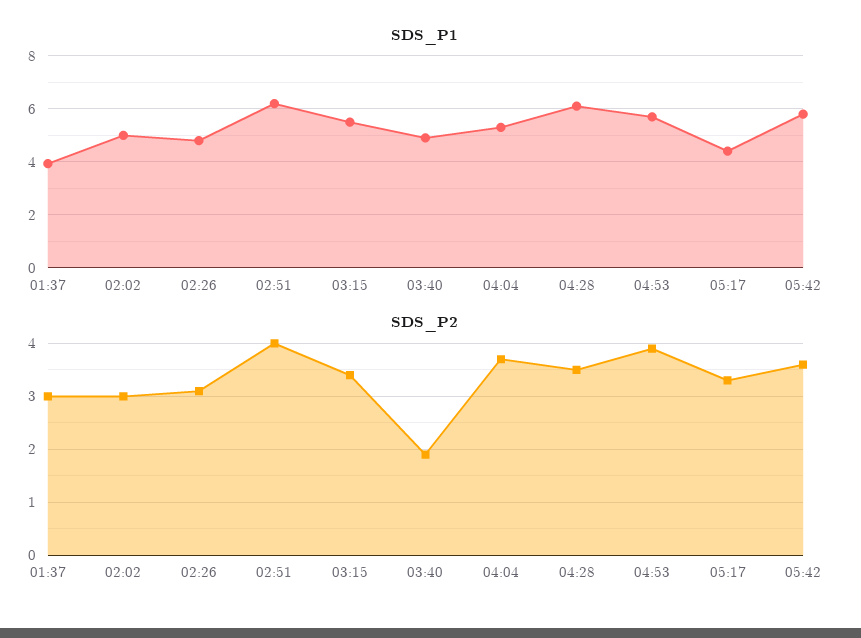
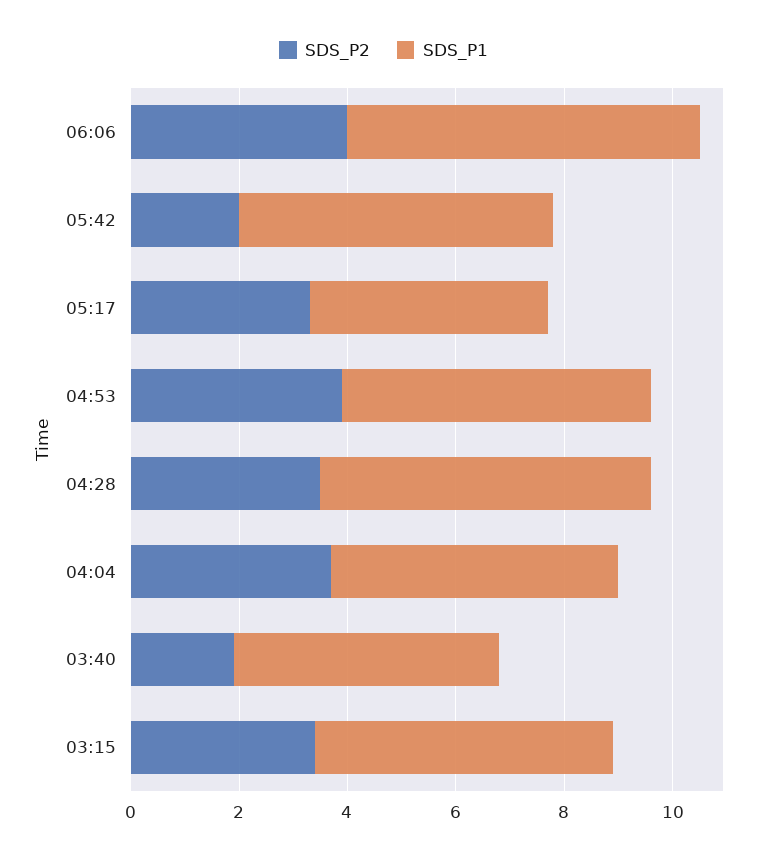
SDS_P1, 01:37: 4 -> none
SDS_P1, 02:02: 5 -> none
SDS_P1, 02:26: 4.75 -> none
SDS_P1, 02:51: 6.25 -> none
SDS_P2, 01:37: 3 -> none
SDS_P2, 02:02: 3 -> none
SDS_P2, 02:26: 3 -> none
SDS_P2, 02:51: 4 -> none
SDS_P2, 05:42: 3.5 -> 2
SDS_P2, 06:06: none -> 4
SDS_P1, 06:06: none -> 6.5

